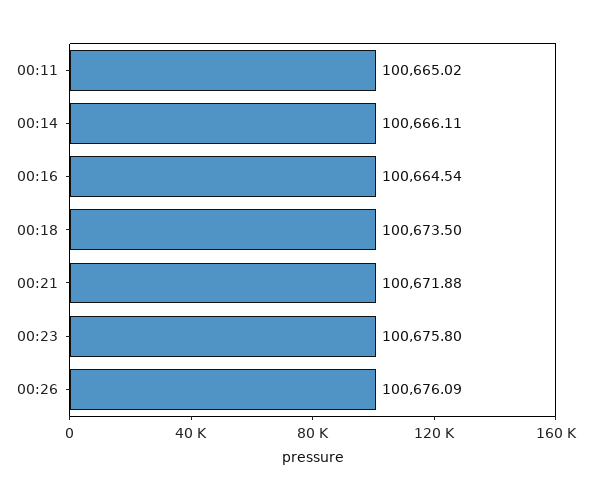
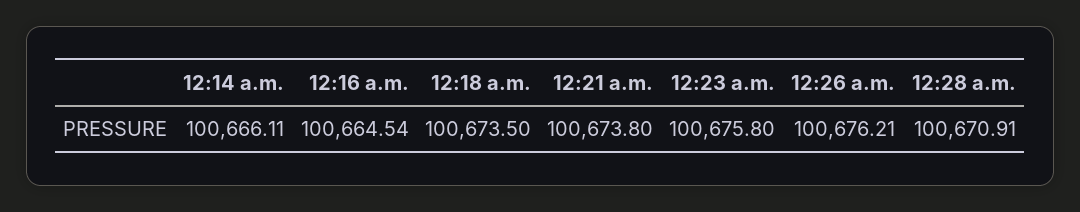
00:11: 100665.02 -> none
00:21: 100671.88 -> 100673.8
00:26: 100676.09 -> 100676.21
12:28 a.m.: none -> 100670.91

